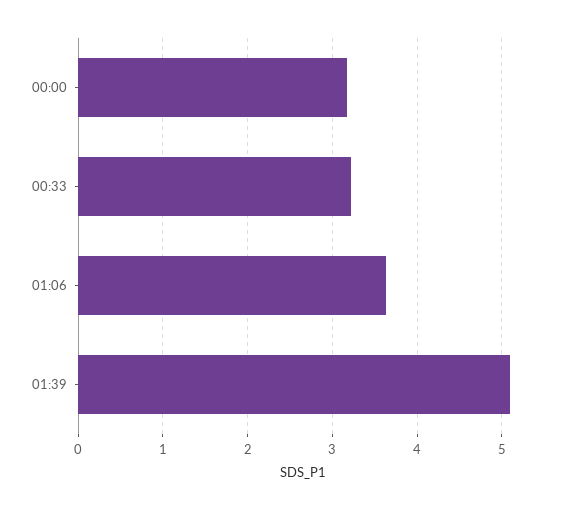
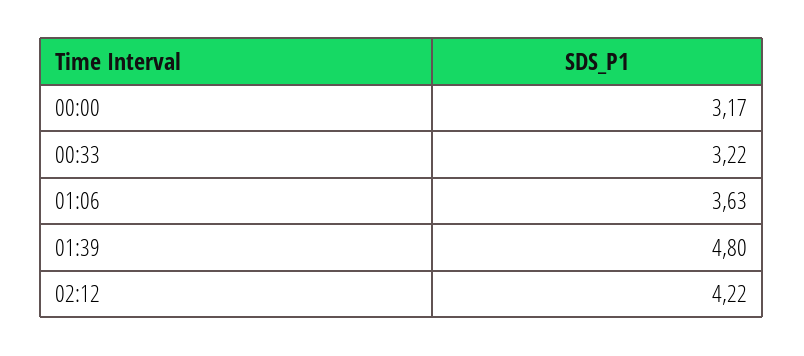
01:39: 5.1 -> 4.8
02:12: none -> 4.22

